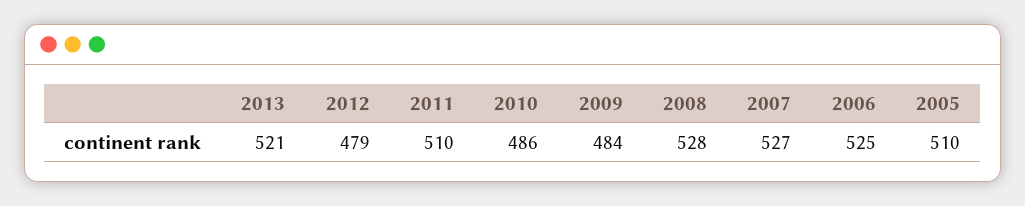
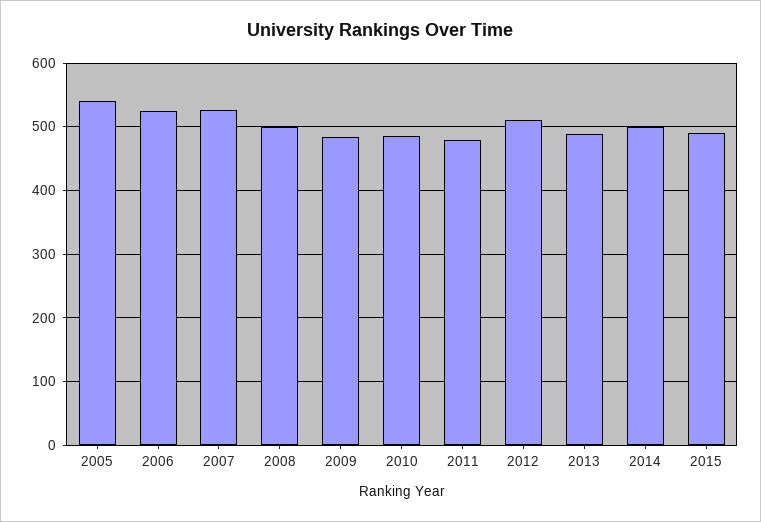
2013: 521 -> 490
2012: 479 -> 510
2011: 510 -> 480
2008: 528 -> 500
2005: 510 -> 540
2014: none -> 500
2015: none -> 490

